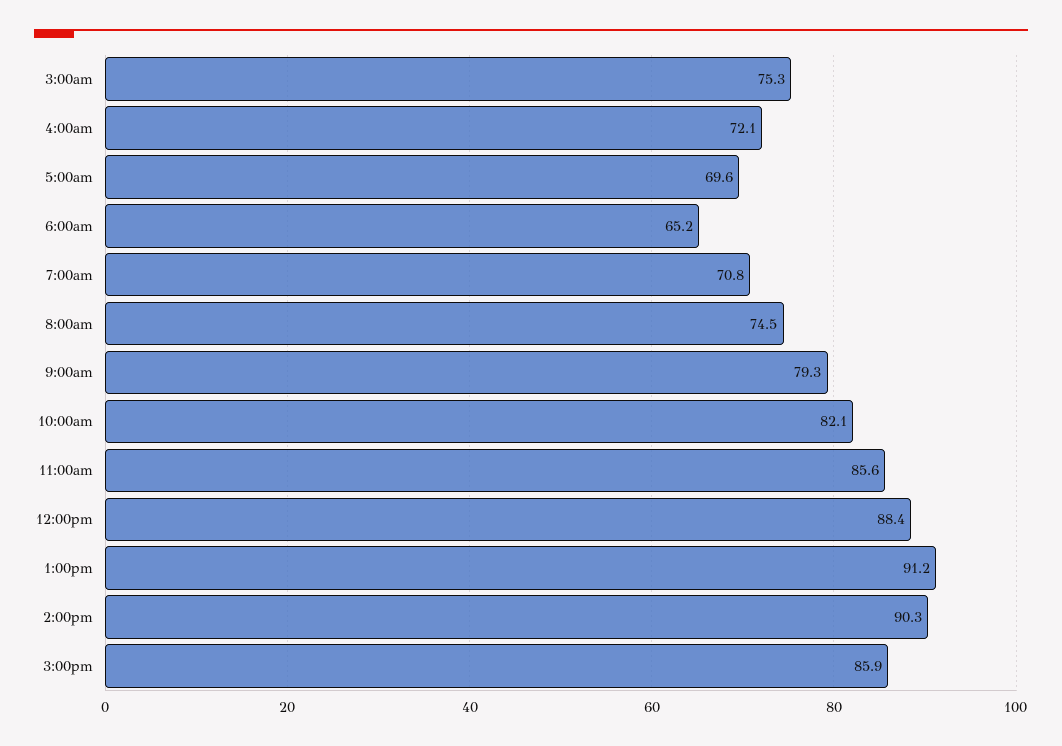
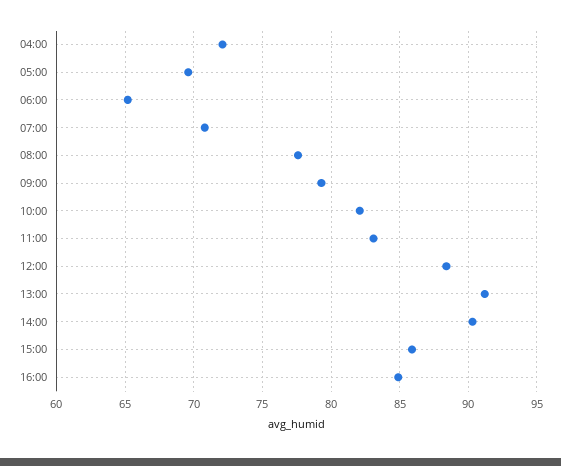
3:00am: 75.3 -> none
8:00am: 74.5 -> 77.5
11:00am: 85.6 -> 83
16:00: none -> 85

